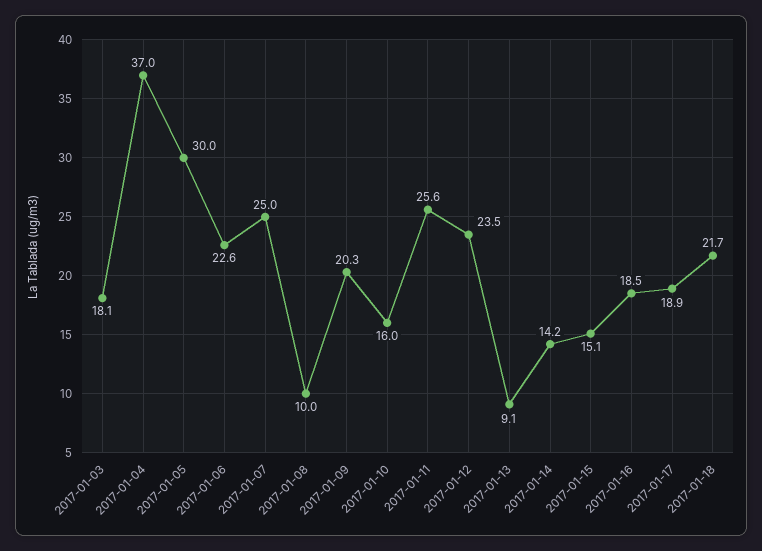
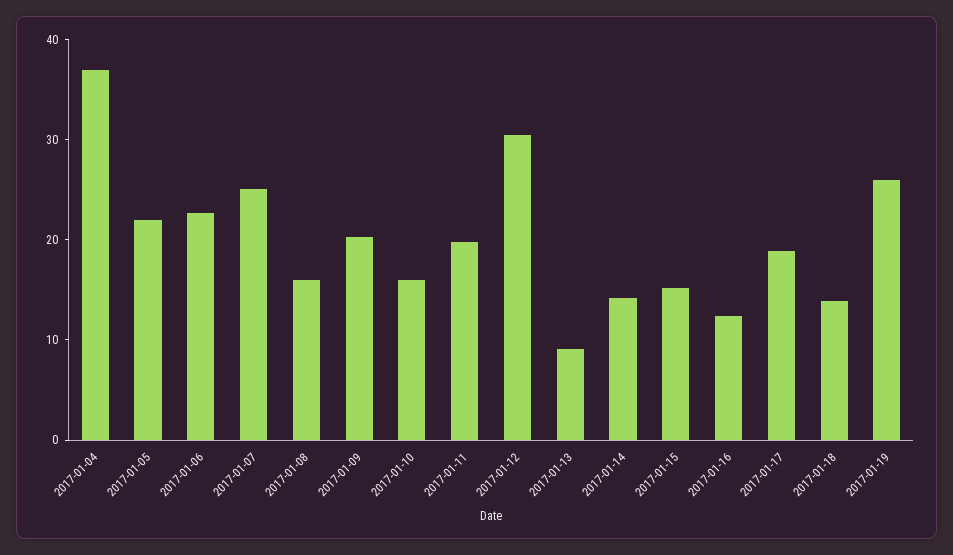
2017-01-03: 18.1 -> none
2017-01-05: 30 -> 22
2017-01-08: 10 -> 16
2017-01-11: 25.6 -> 20
2017-01-12: 23.5 -> 30
2017-01-16: 18.5 -> 12
2017-01-18: 21.7 -> 14
2017-01-19: none -> 26

